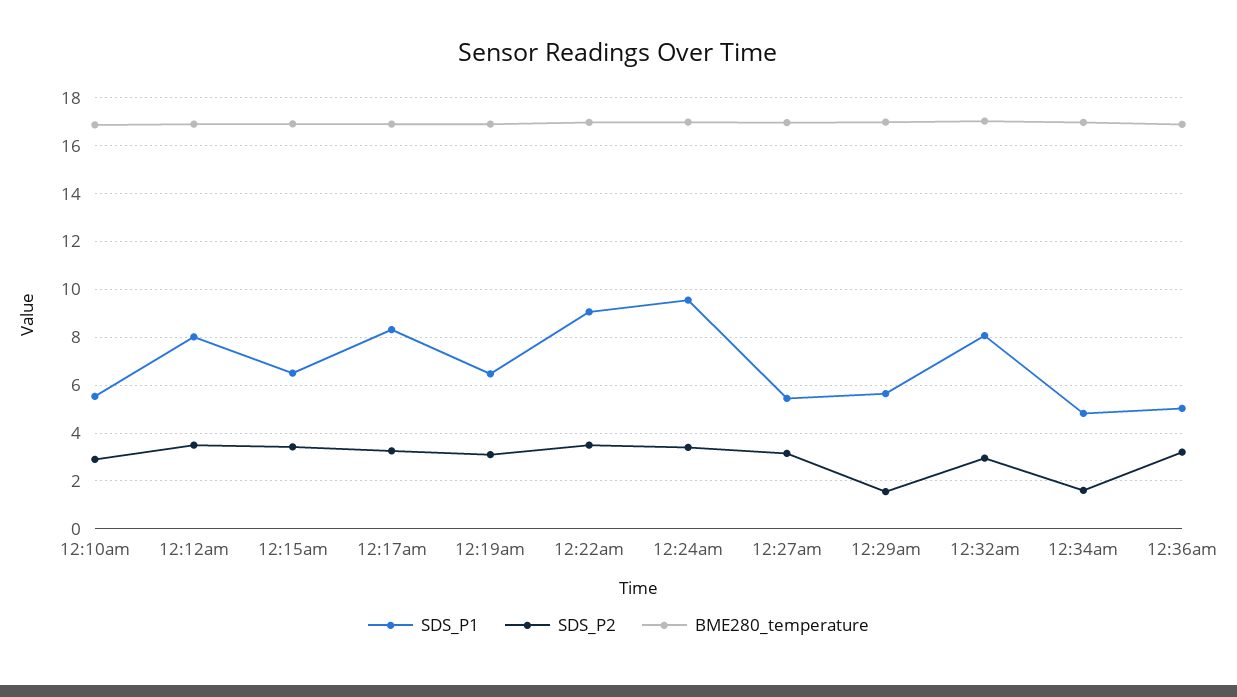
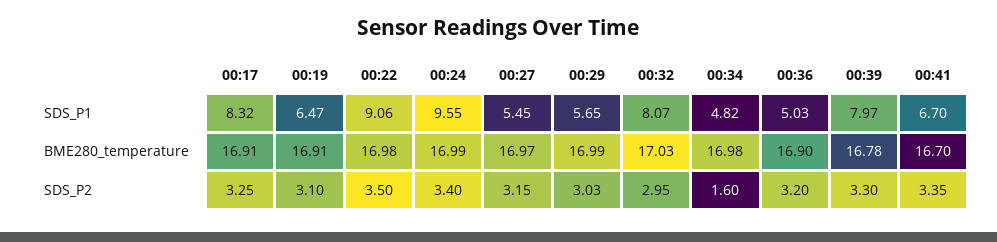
SDS_P1, 12:10am: 5.5 -> none
SDS_P2, 12:10am: 3 -> none
BME280_temperature, 12:10am: 17 -> none
SDS_P1, 12:12am: 8 -> none
SDS_P2, 12:12am: 3.5 -> none
BME280_temperature, 12:12am: 17 -> none
SDS_P1, 12:15am: 6.5 -> none
SDS_P2, 12:15am: 3.5 -> none
BME280_temperature, 12:15am: 17 -> none
SDS_P2, 12:29am: 1.5 -> 3.03
SDS_P1, 00:39: none -> 7.97
SDS_P1, 00:41: none -> 6.7
BME280_temperature, 00:39: none -> 16.78
BME280_temperature, 00:41: none -> 16.7
SDS_P2, 00:39: none -> 3.3
SDS_P2, 00:41: none -> 3.35

